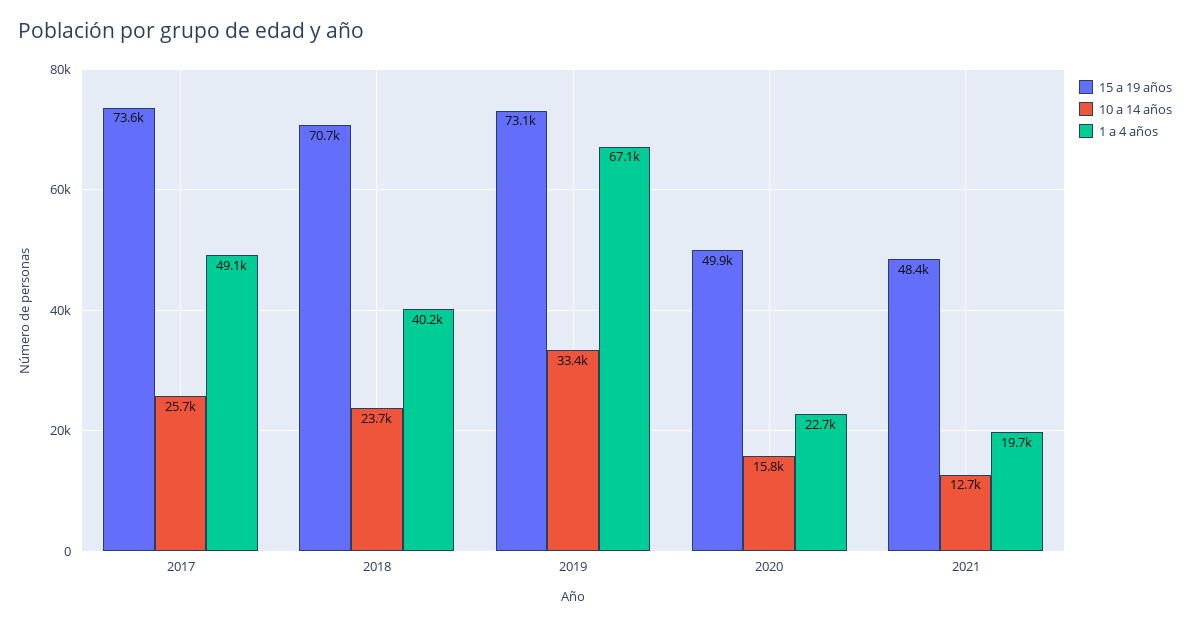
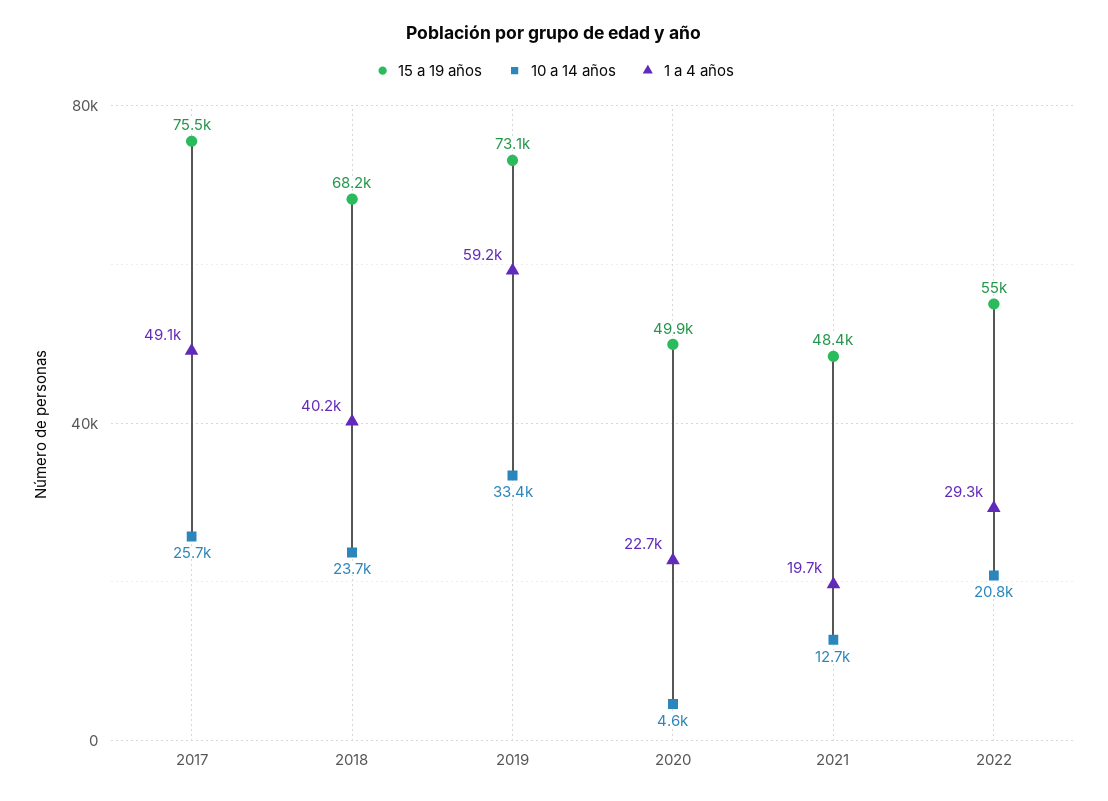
15 a 19 años, 2017: 73600 -> 75500
15 a 19 años, 2018: 70700 -> 68200
1 a 4 años, 2019: 67100 -> 59200
10 a 14 años, 2020: 15800 -> 4600
15 a 19 años, 2022: none -> 55000
10 a 14 años, 2022: none -> 20800
1 a 4 años, 2022: none -> 29300

